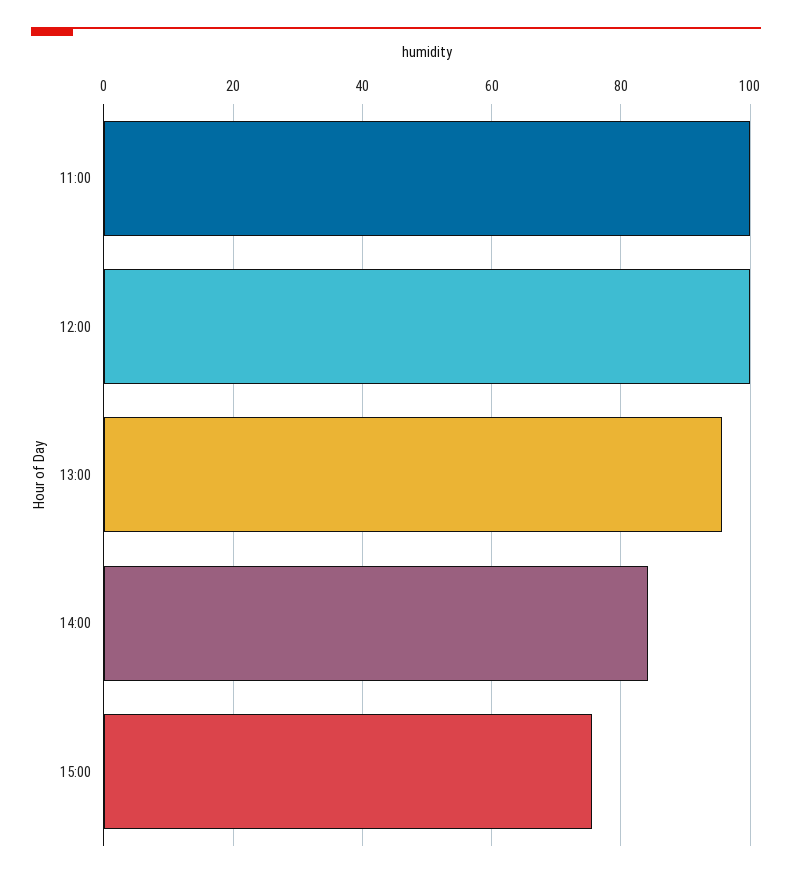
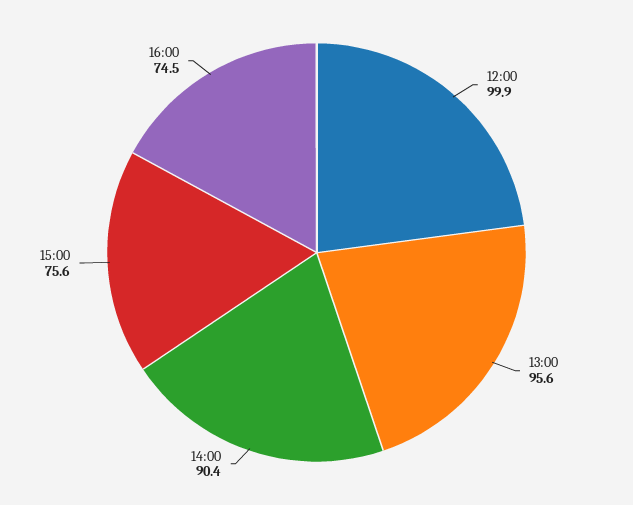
11:00: 100 -> none
14:00: 84 -> 90.4
16:00: none -> 74.5

